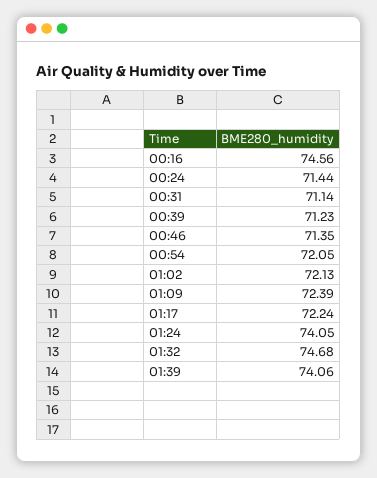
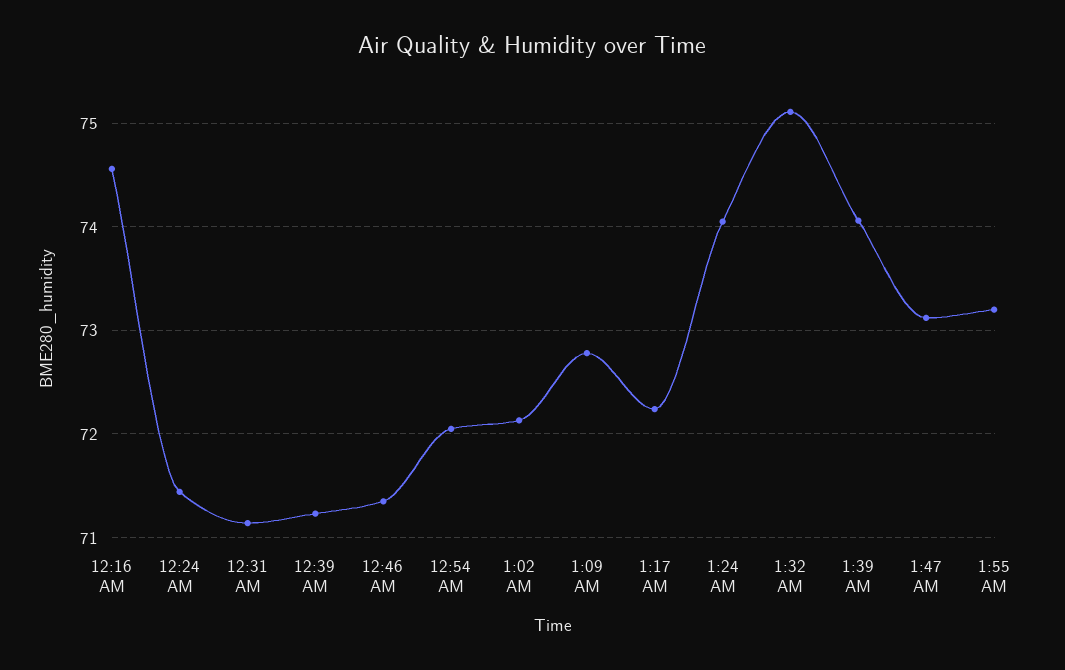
01:09: 72.39 -> 72.8
01:32: 74.68 -> 75.1
1:47 AM: none -> 73.1
1:55 AM: none -> 73.2

